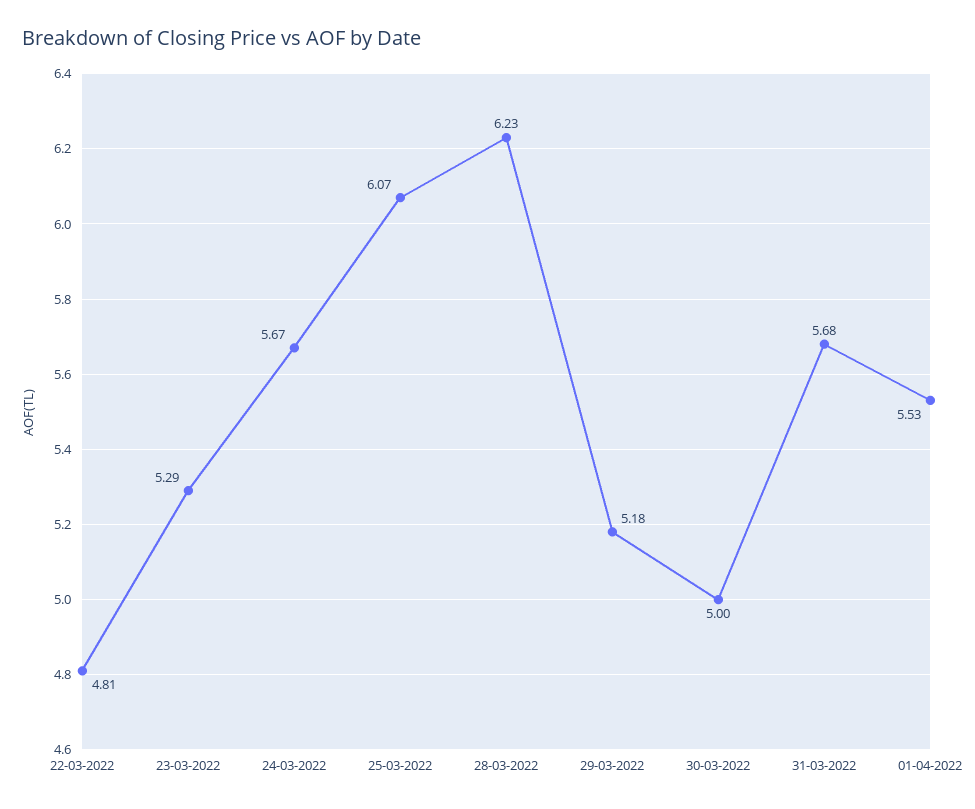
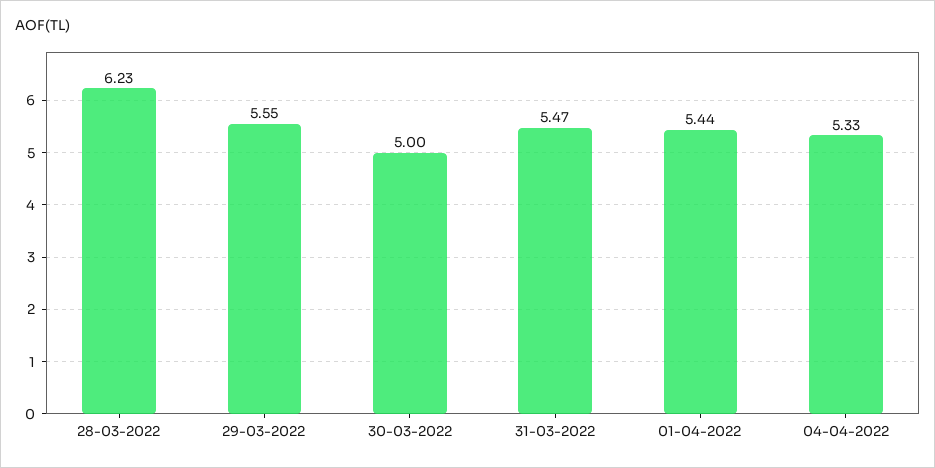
22-03-2022: 4.81 -> none
23-03-2022: 5.29 -> none
24-03-2022: 5.67 -> none
25-03-2022: 6.07 -> none
29-03-2022: 5.18 -> 5.55
31-03-2022: 5.68 -> 5.47
01-04-2022: 5.53 -> 5.44
04-04-2022: none -> 5.33

